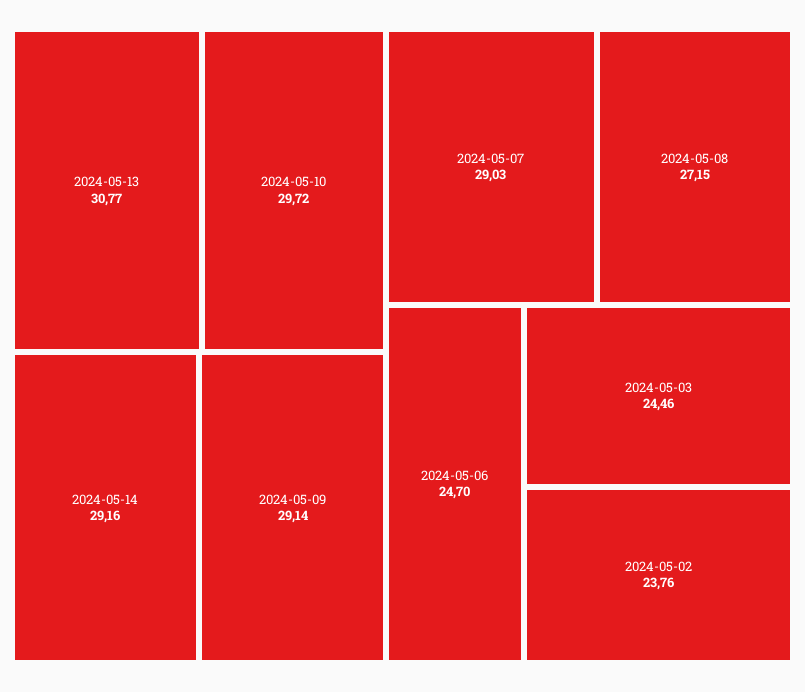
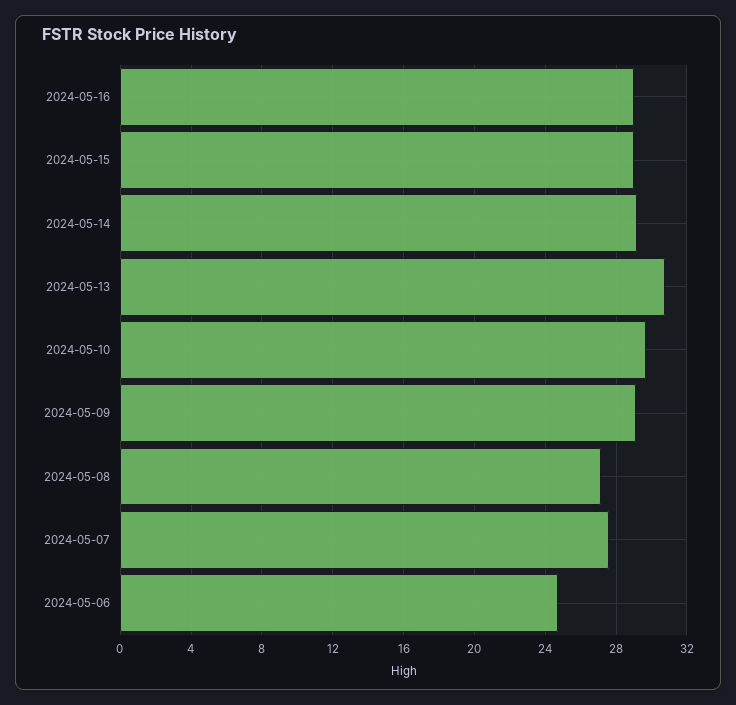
2024-05-07: 29.03 -> 27.5
2024-05-03: 24.46 -> none
2024-05-02: 23.76 -> none
2024-05-16: none -> 29
2024-05-15: none -> 29

